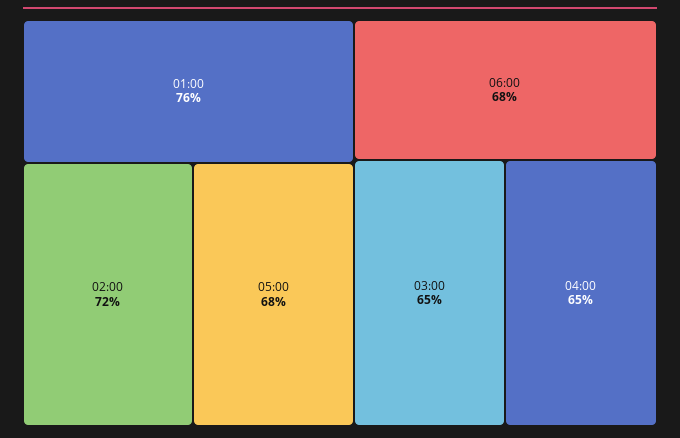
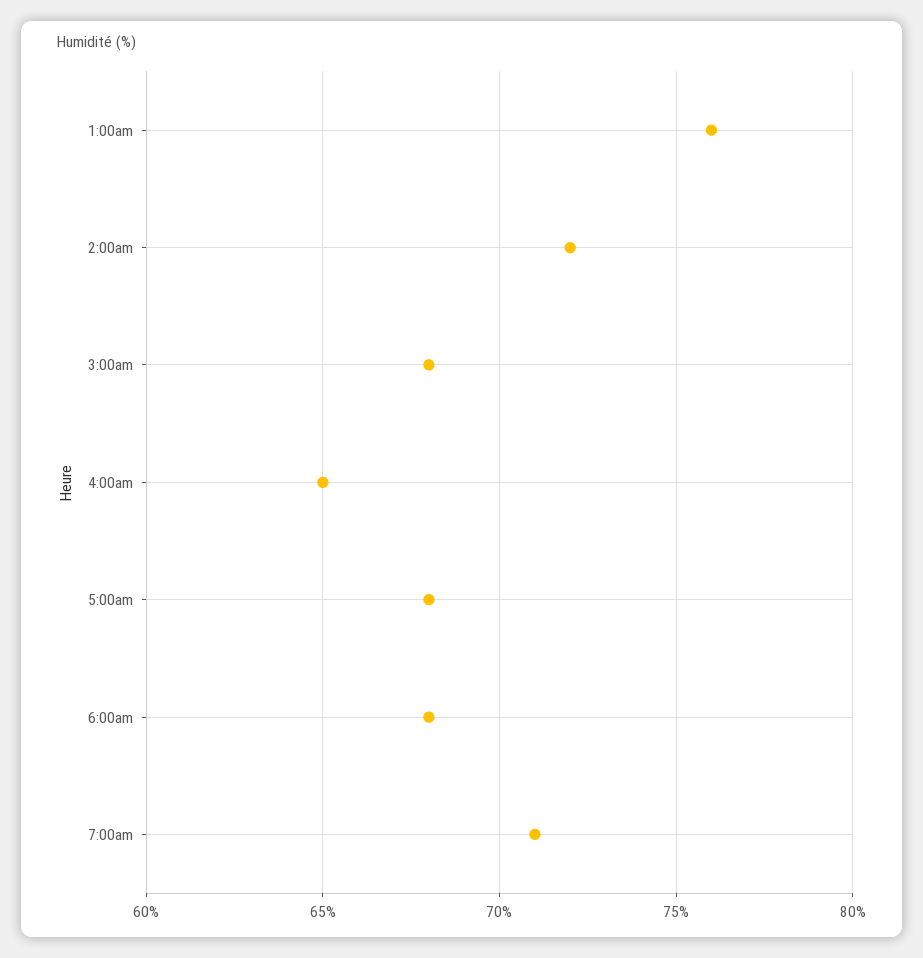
03:00: 65 -> 68
7:00am: none -> 71

